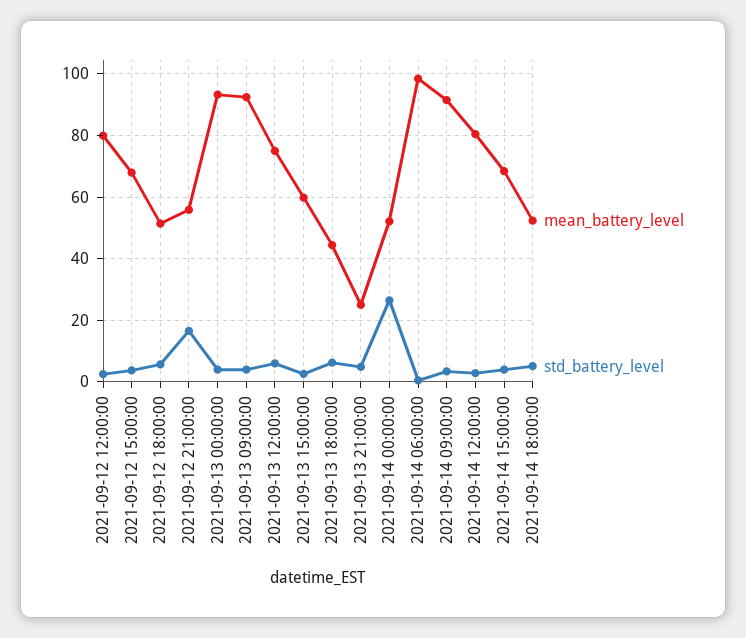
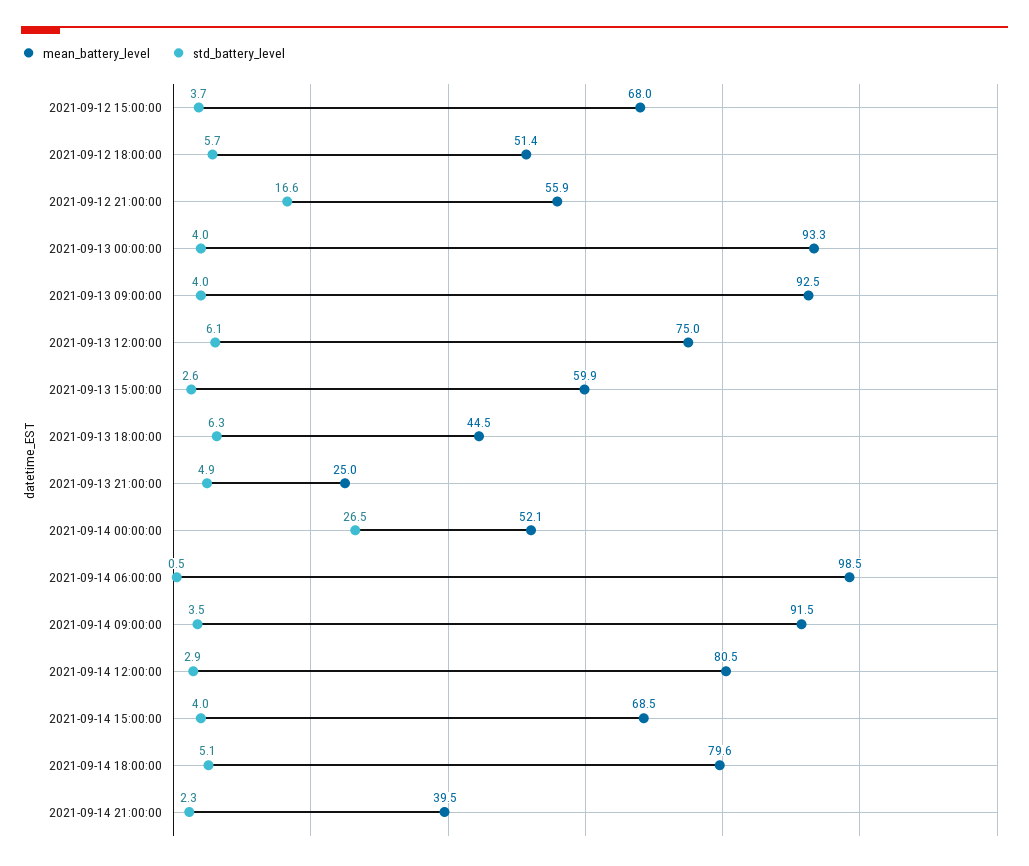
mean_battery_level, 2021-09-12 12:00:00: 80 -> none
std_battery_level, 2021-09-12 12:00:00: 2 -> none
mean_battery_level, 2021-09-14 18:00:00: 52 -> 79.6
mean_battery_level, 2021-09-14 21:00:00: none -> 39.5
std_battery_level, 2021-09-14 21:00:00: none -> 2.3

